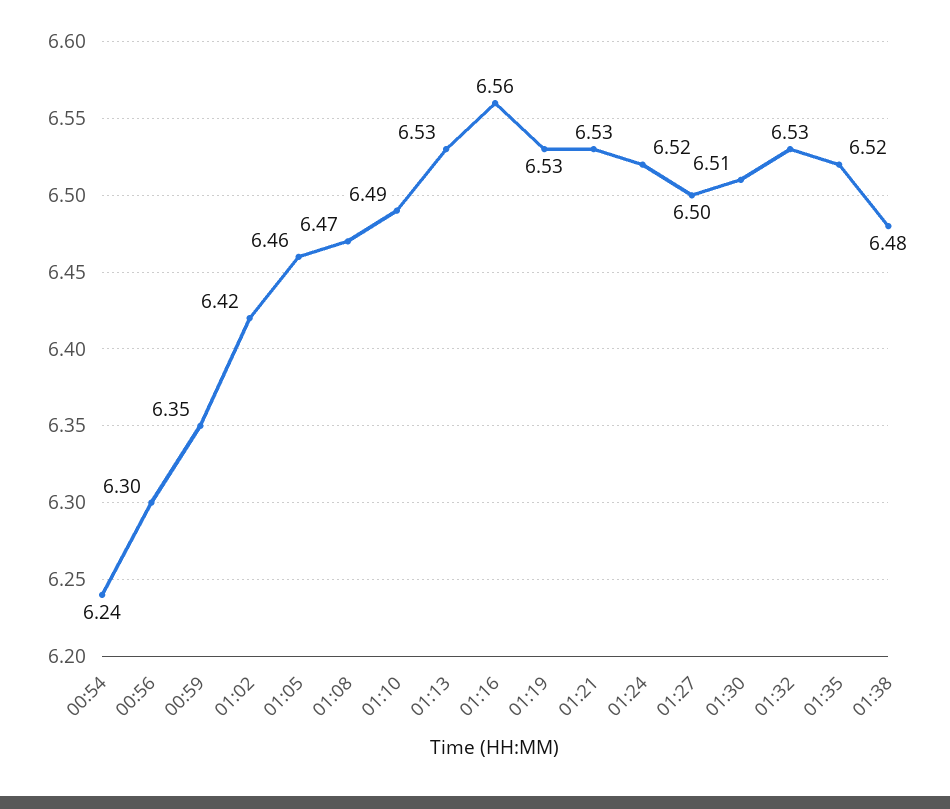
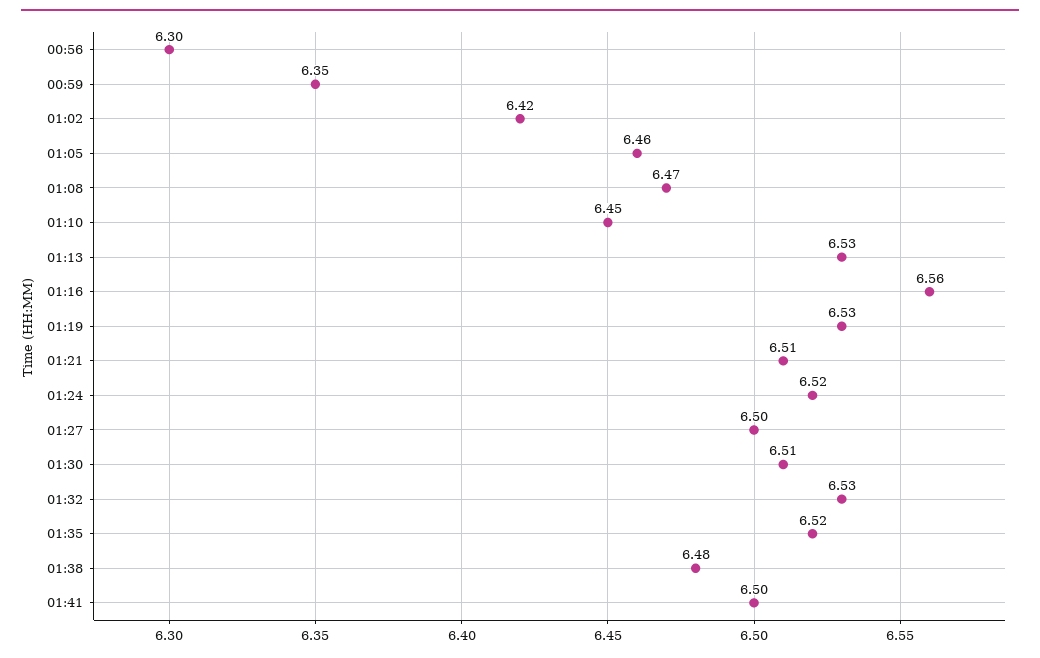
00:54: 6.24 -> none
01:10: 6.49 -> 6.45
01:21: 6.53 -> 6.51
01:41: none -> 6.5

